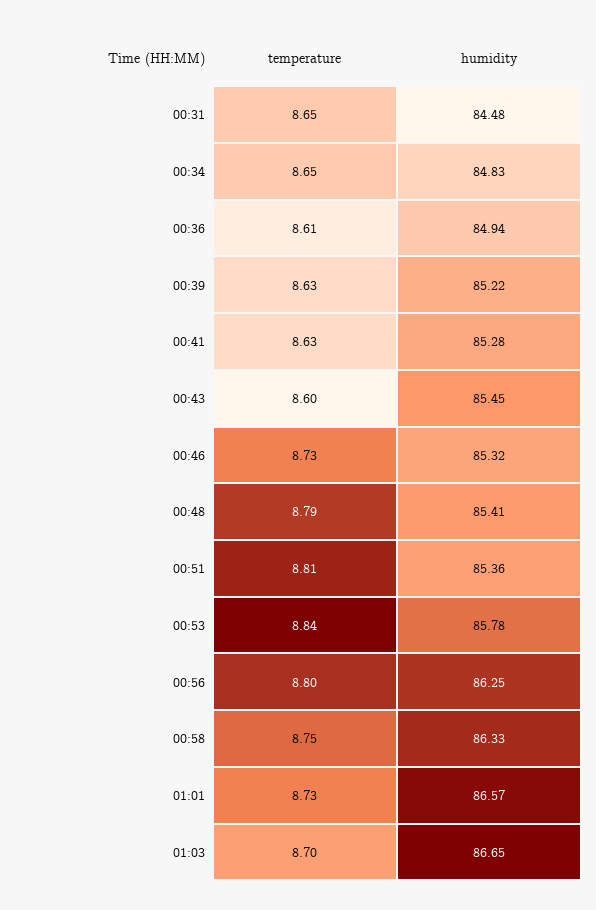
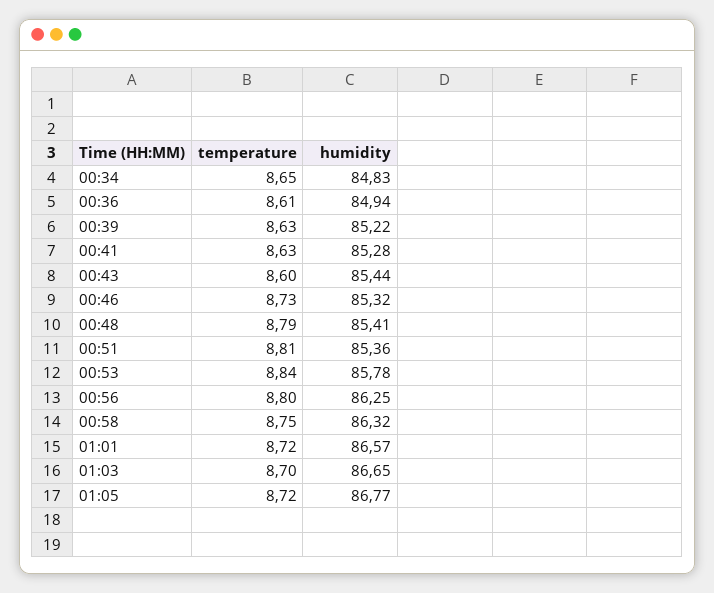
temperature, 00:31: 8.65 -> none
humidity, 00:31: 84.48 -> none
humidity, 00:43: 85.45 -> 85.44
humidity, 00:58: 86.33 -> 86.32
temperature, 01:01: 8.73 -> 8.72
temperature, 01:05: none -> 8.72
humidity, 01:05: none -> 86.77

